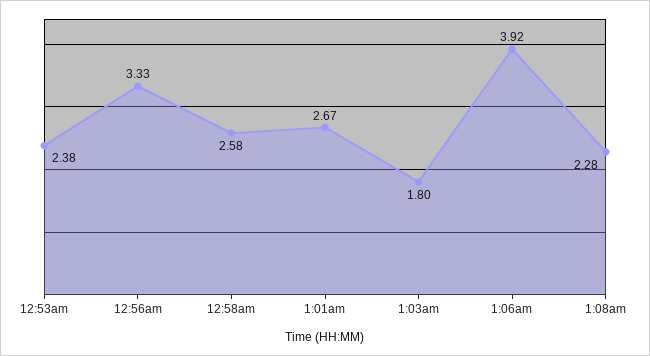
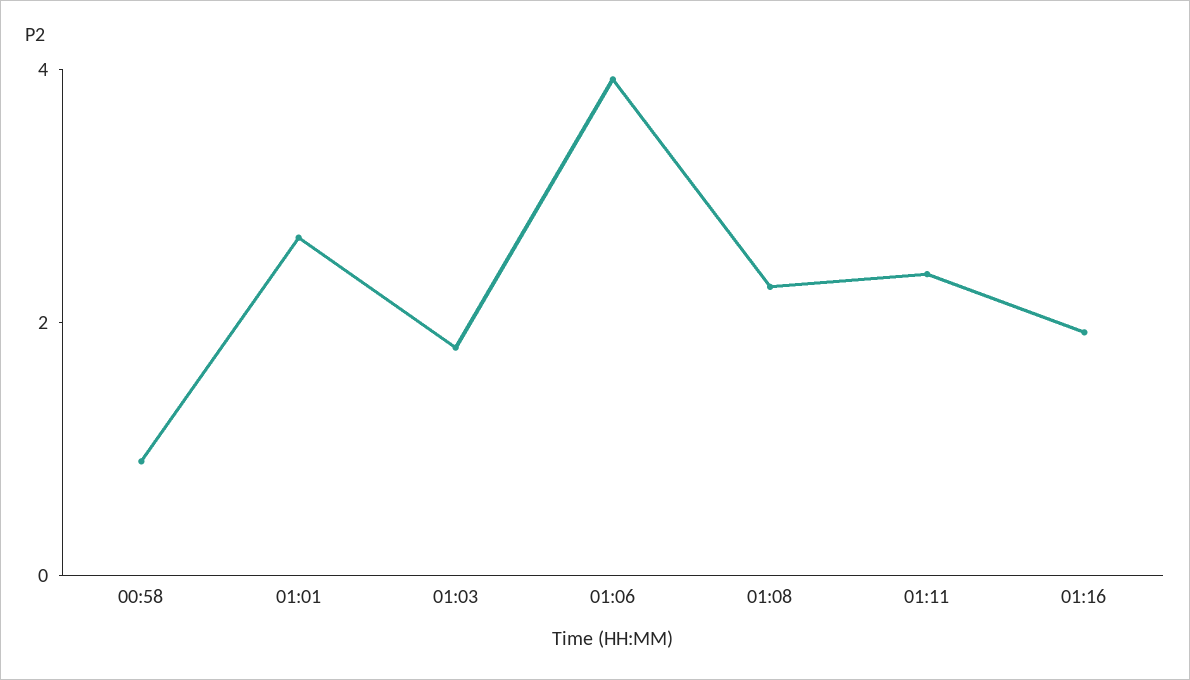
12:53am: 2.38 -> none
12:56am: 3.33 -> none
12:58am: 2.58 -> 1
01:11: none -> 2.5
01:16: none -> 2

